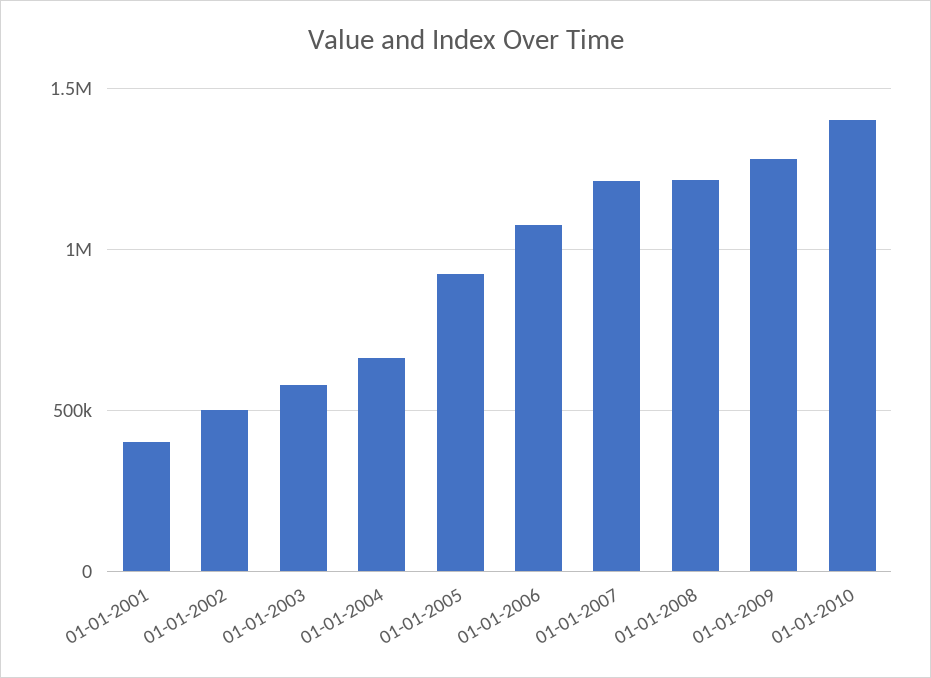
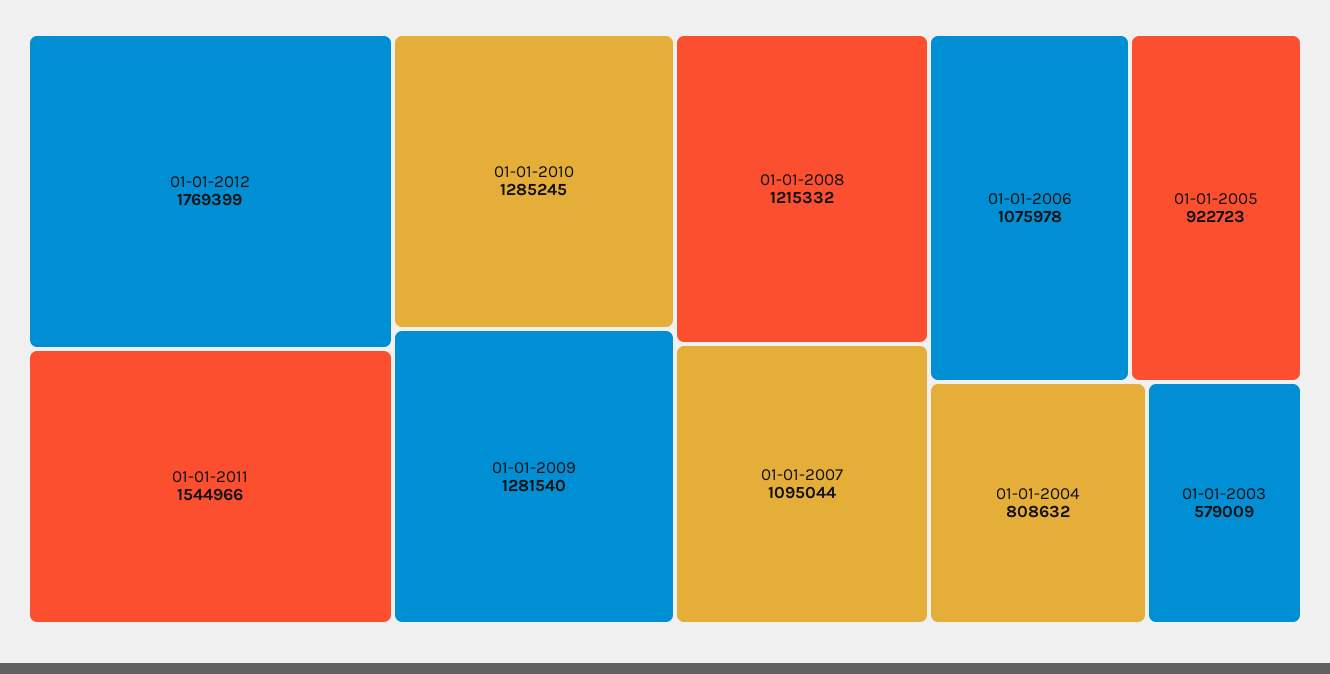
01-01-2001: 400000 -> none
01-01-2002: 500000 -> none
01-01-2004: 650000 -> 808632
01-01-2007: 1200000 -> 1095044
01-01-2010: 1400000 -> 1285245
01-01-2012: none -> 1769399
01-01-2011: none -> 1544966

